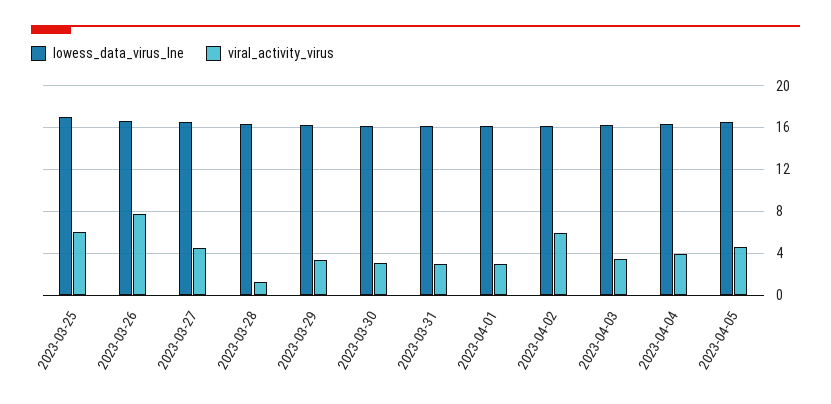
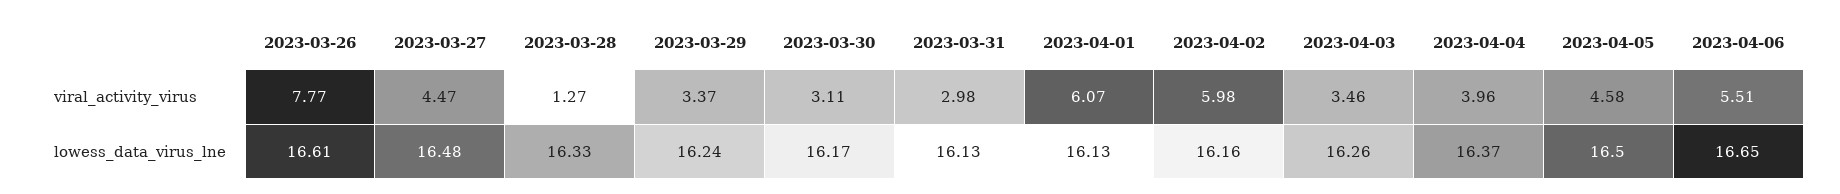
lowess_data_virus_lne, 2023-03-25: 17 -> none
viral_activity_virus, 2023-03-25: 6 -> none
viral_activity_virus, 2023-04-01: 3 -> 6.07
viral_activity_virus, 2023-04-06: none -> 5.51
lowess_data_virus_lne, 2023-04-06: none -> 16.65

